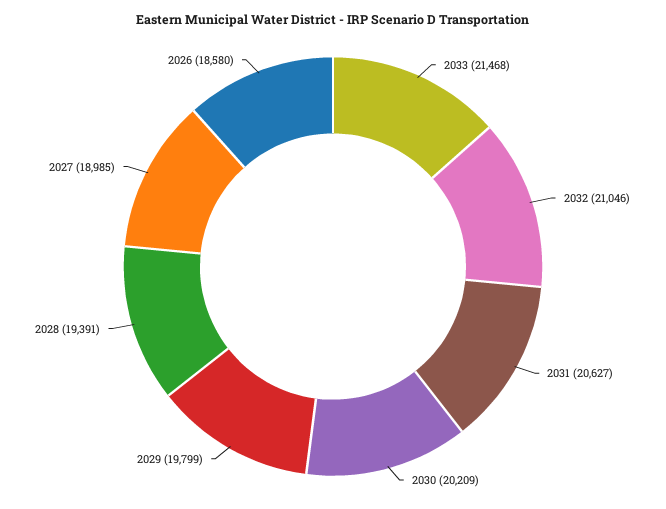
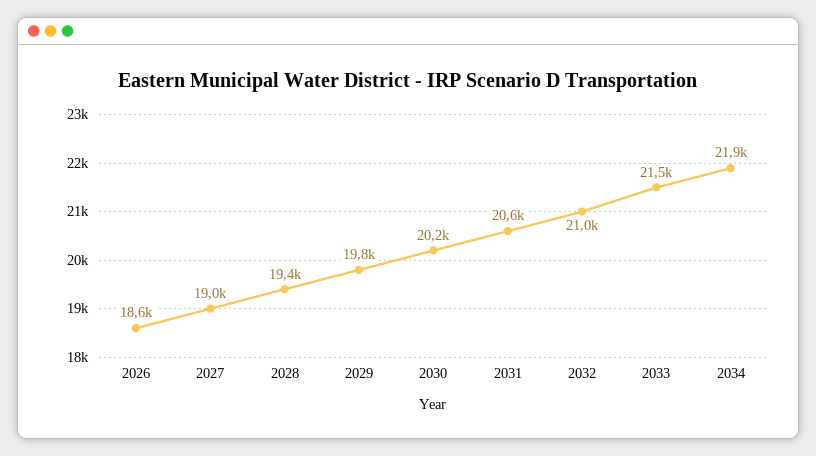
2034: none -> 21900

